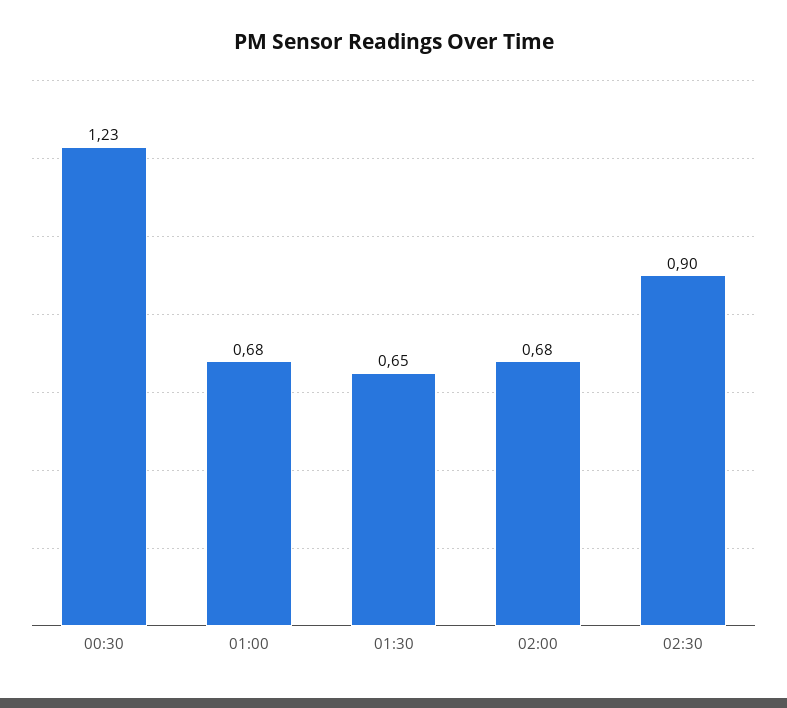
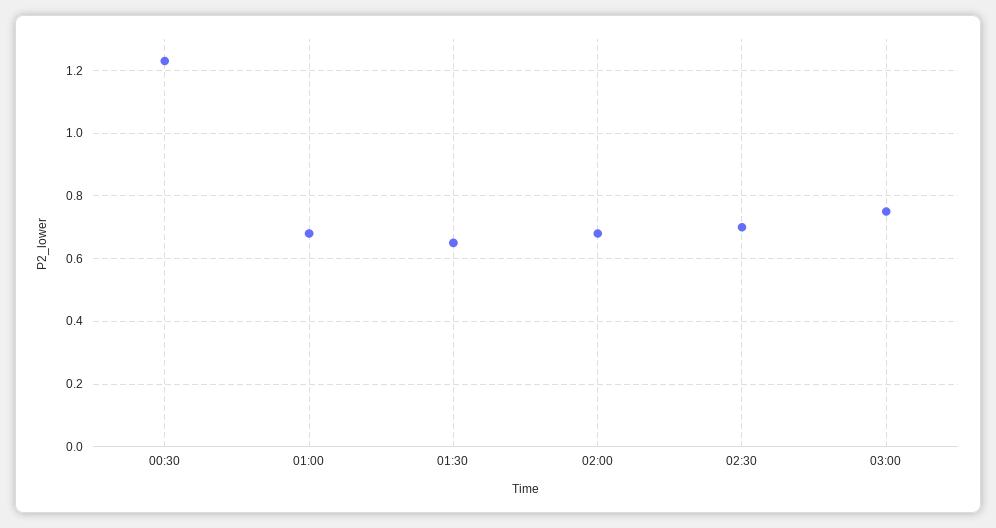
02:30: 0.9 -> 0.7
03:00: none -> 0.75

